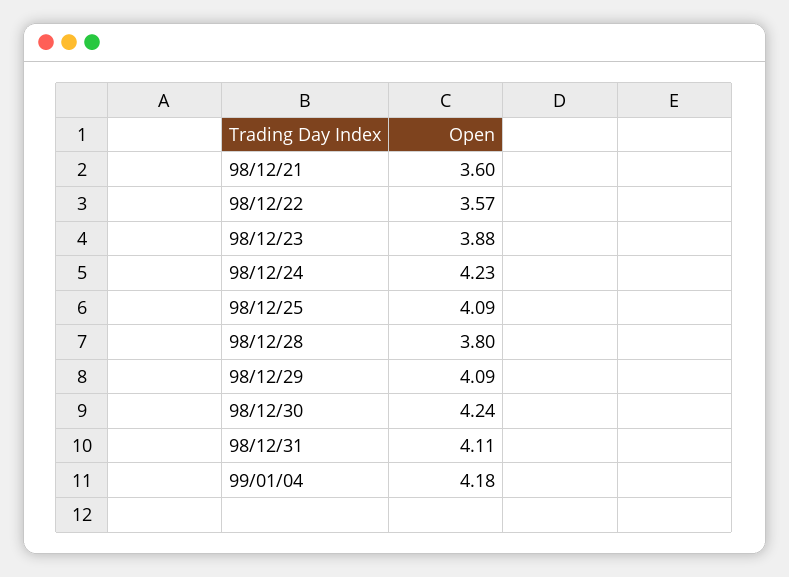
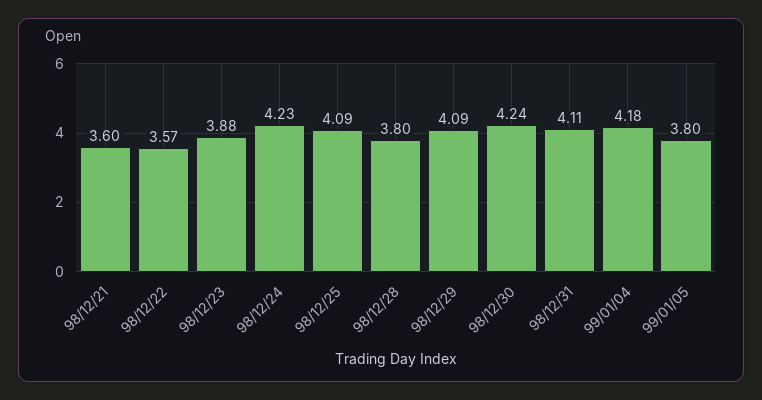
99/01/05: none -> 3.8

